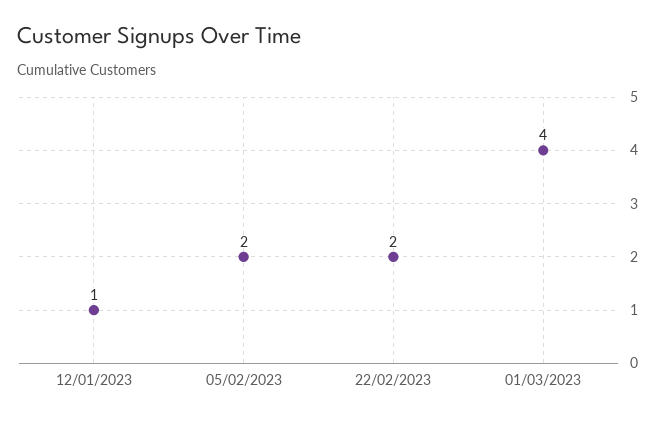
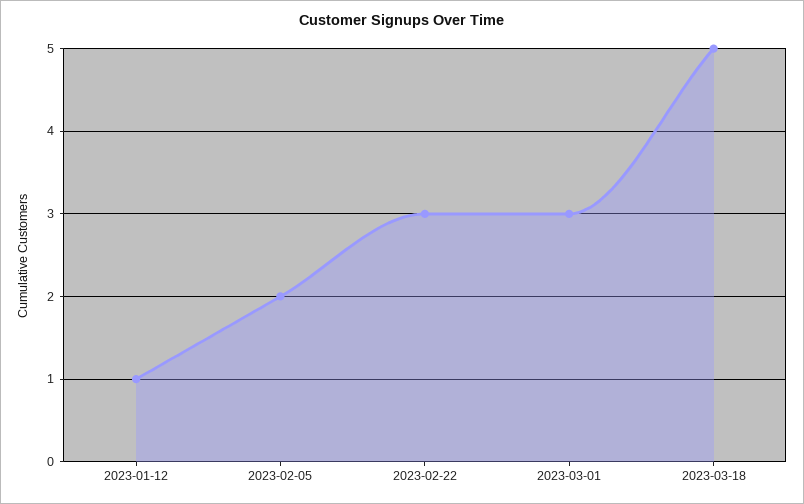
22/02/2023: 2 -> 3
01/03/2023: 4 -> 3
2023-03-18: none -> 5

